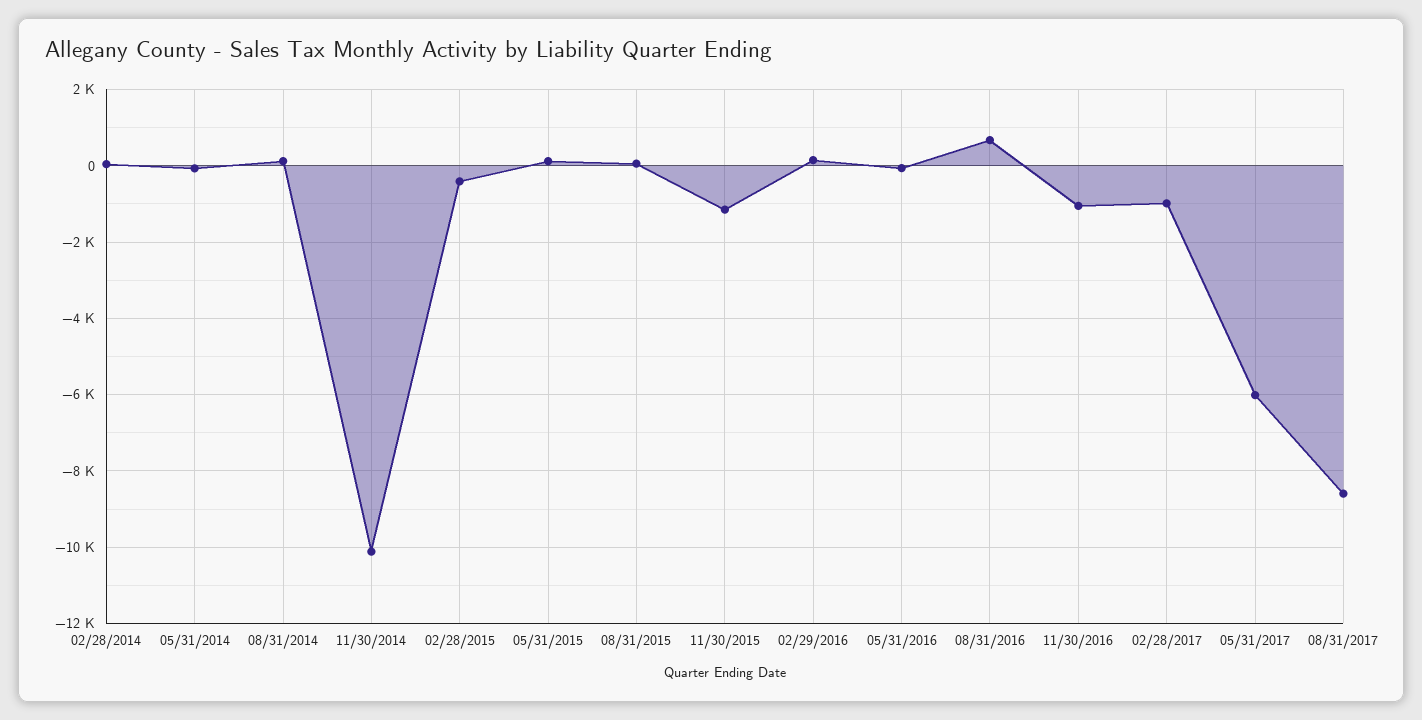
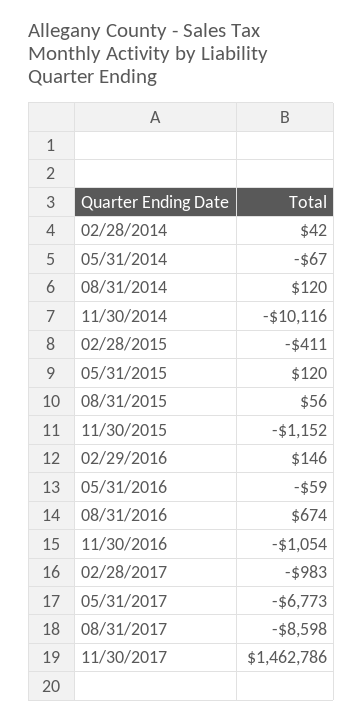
05/31/2017: -6000 -> -6773
11/30/2017: none -> 1462786

